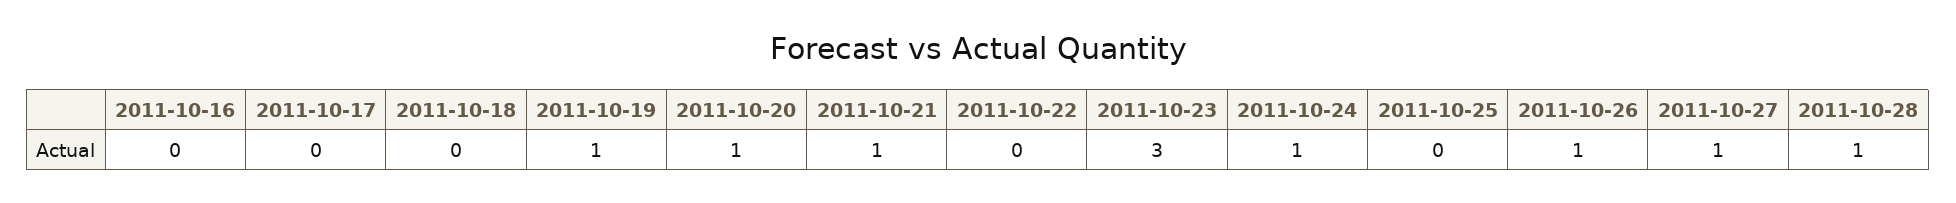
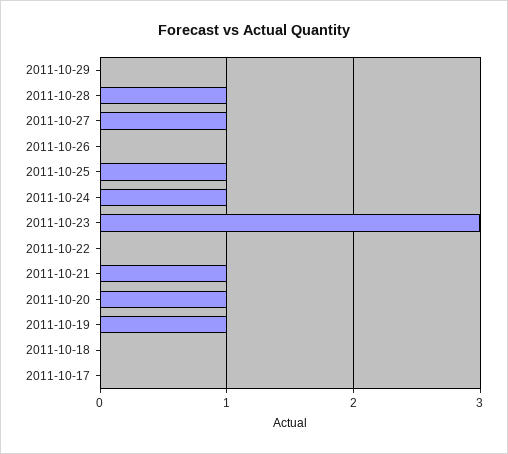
2011-10-16: 0 -> none
2011-10-25: 0 -> 1
2011-10-26: 1 -> 0
2011-10-29: none -> 0

